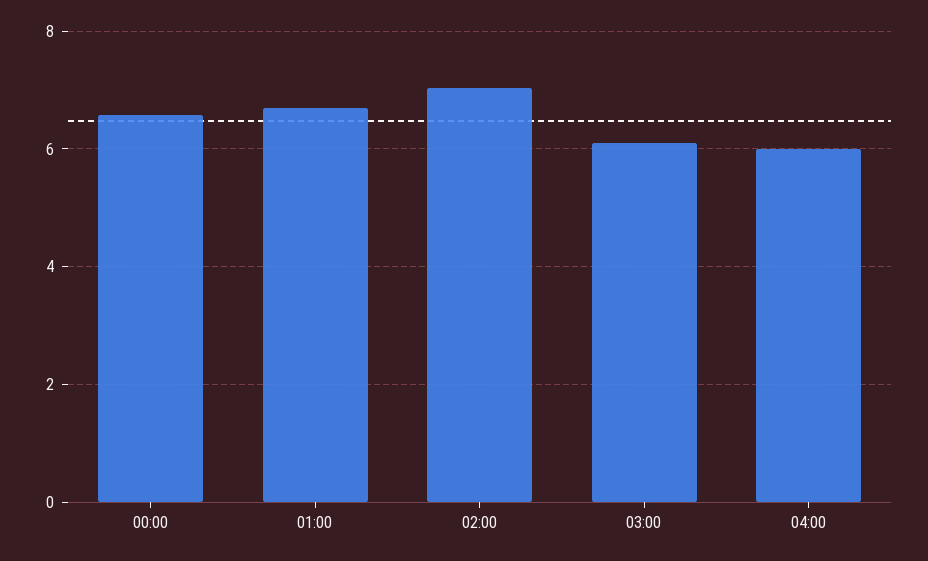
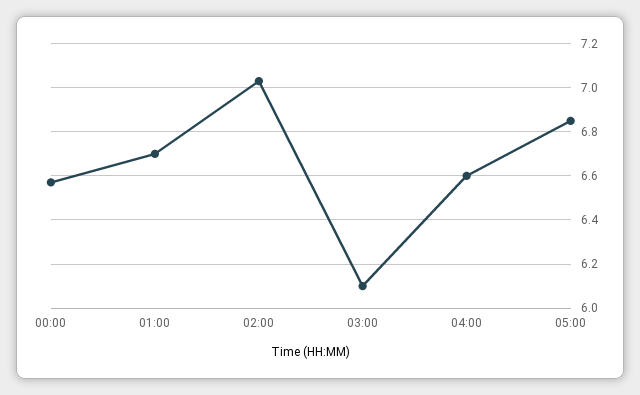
04:00: 6 -> 6.6
05:00: none -> 6.85

